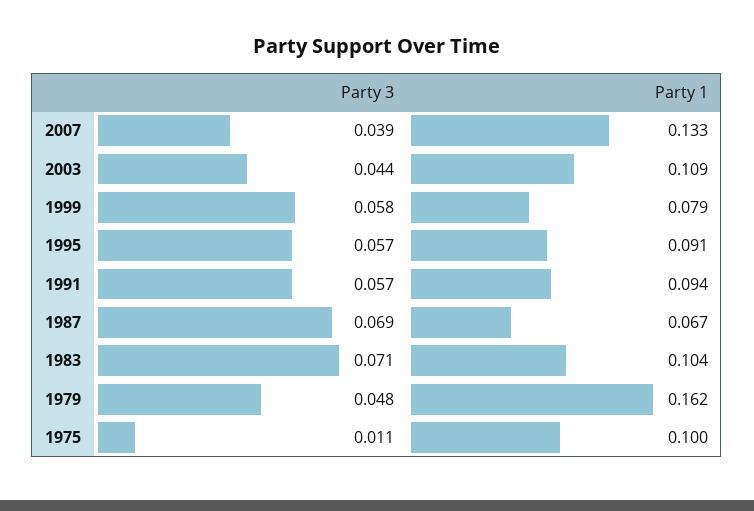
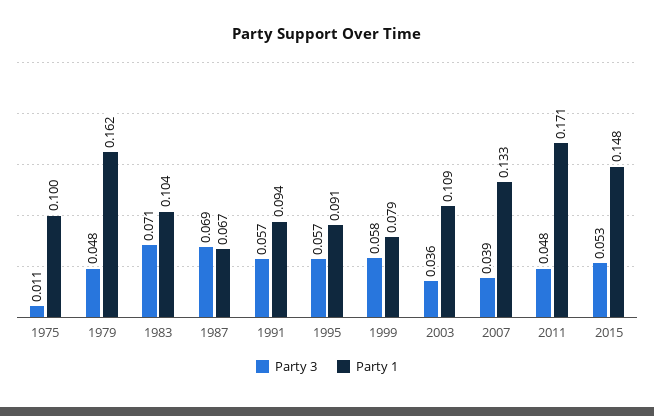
Party 3, 2003: 0.044 -> 0.036
Party 3, 2011: none -> 0.048
Party 1, 2011: none -> 0.171
Party 3, 2015: none -> 0.053
Party 1, 2015: none -> 0.148

